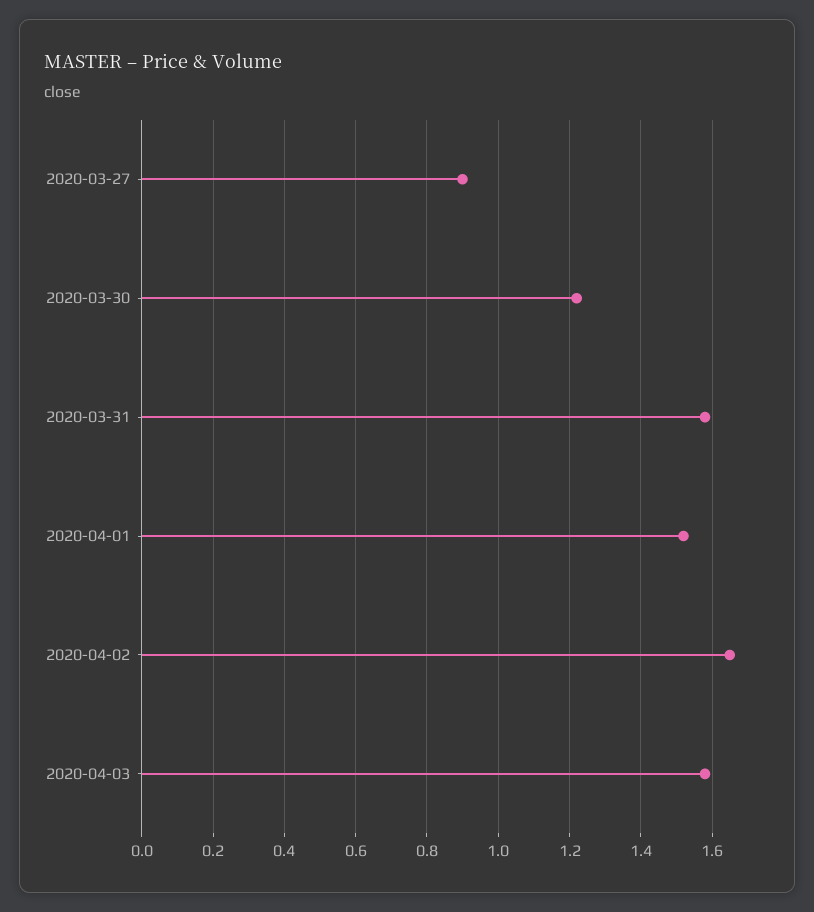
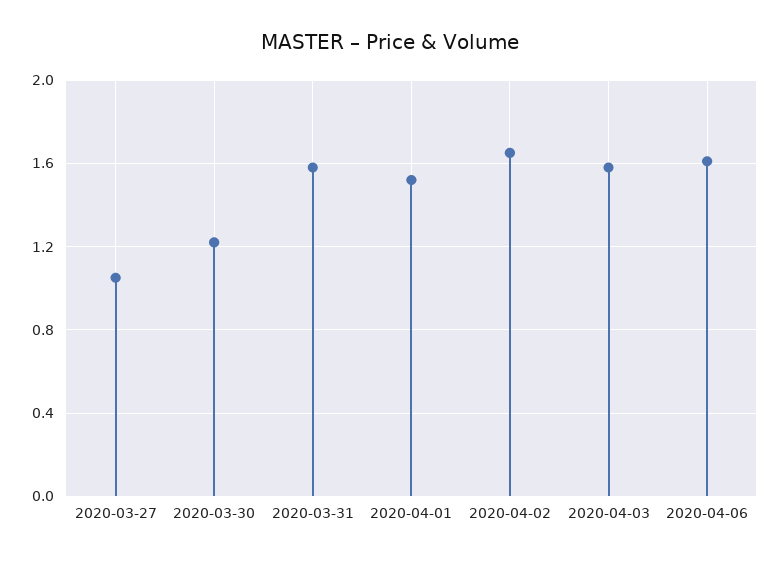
2020-03-27: 0.9 -> 1.05
2020-04-06: none -> 1.6

